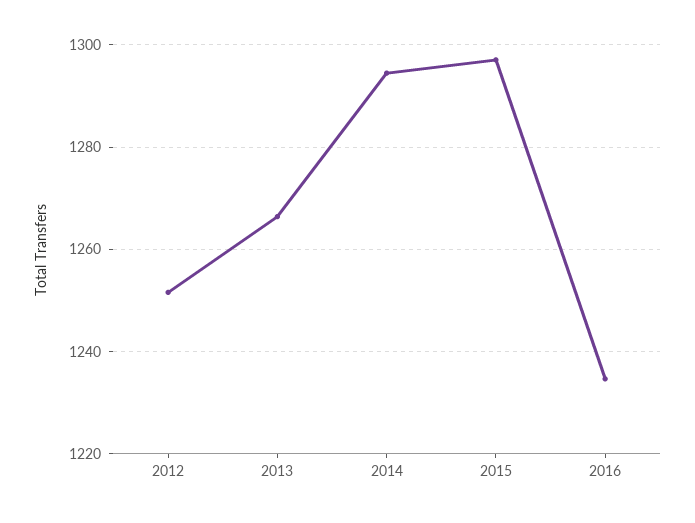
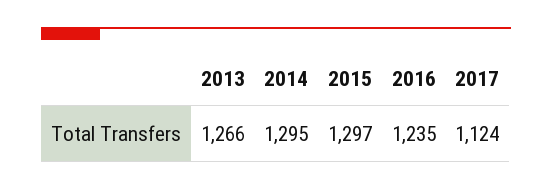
2012: 1252 -> none
2017: none -> 1124

